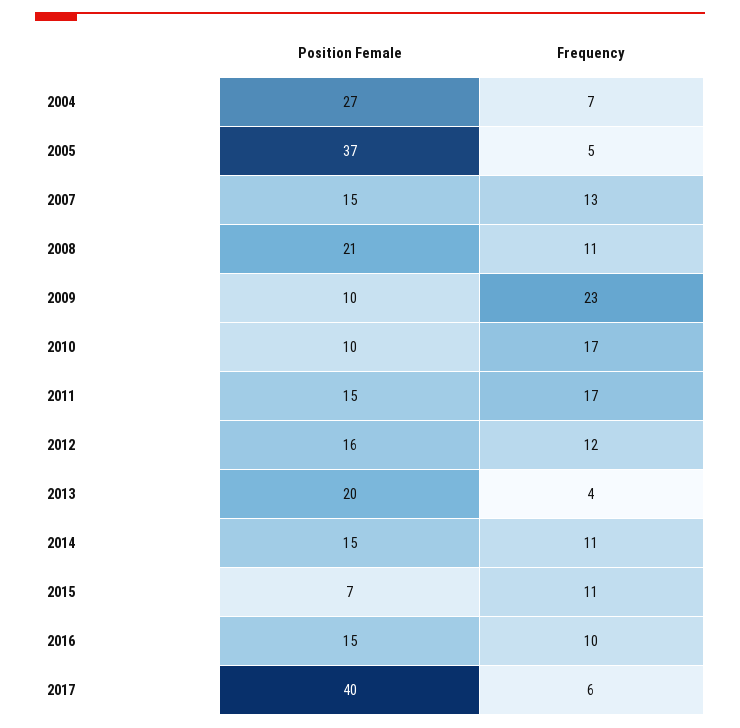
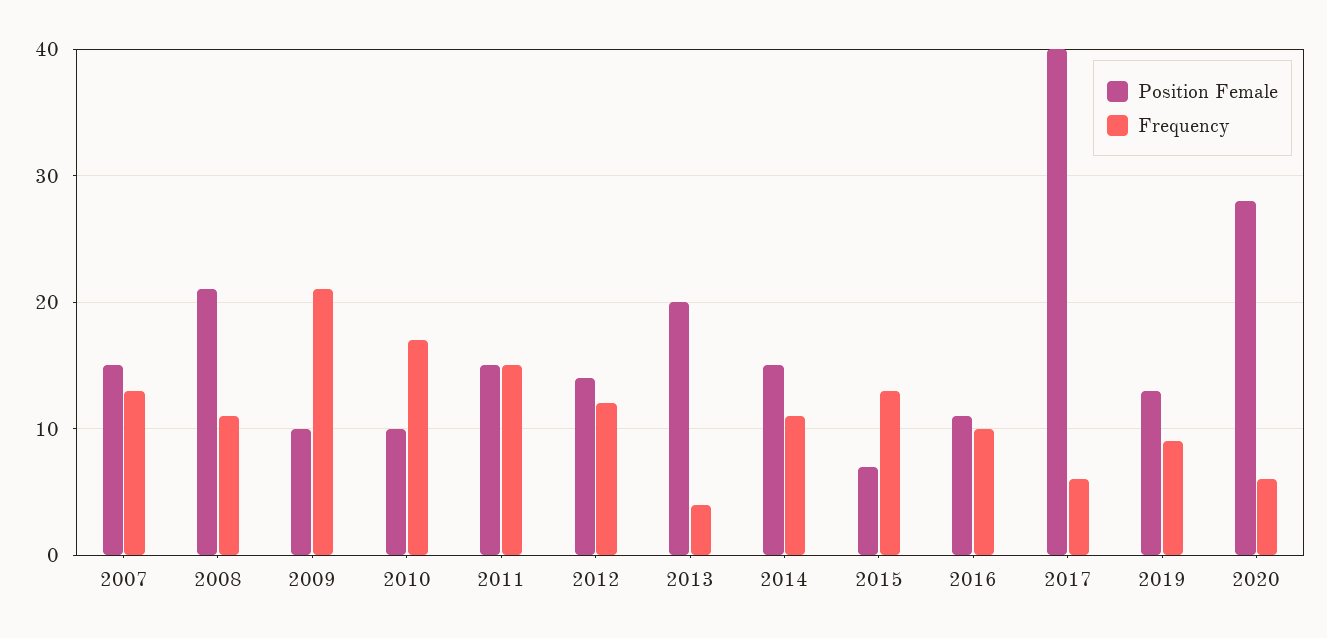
Position Female, 2004: 27 -> none
Frequency, 2004: 7 -> none
Position Female, 2005: 37 -> none
Frequency, 2005: 5 -> none
Frequency, 2009: 23 -> 21
Frequency, 2011: 17 -> 15
Position Female, 2012: 16 -> 14
Frequency, 2015: 11 -> 13
Position Female, 2016: 15 -> 11
Position Female, 2019: none -> 13
Frequency, 2019: none -> 9
Position Female, 2020: none -> 28
Frequency, 2020: none -> 6

